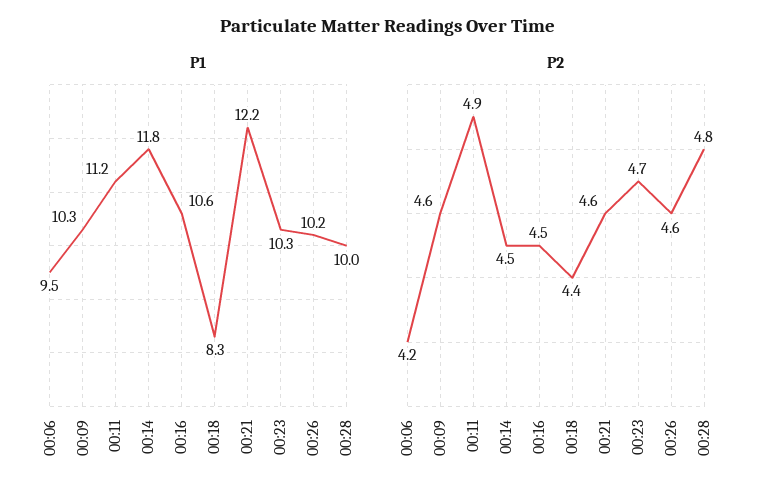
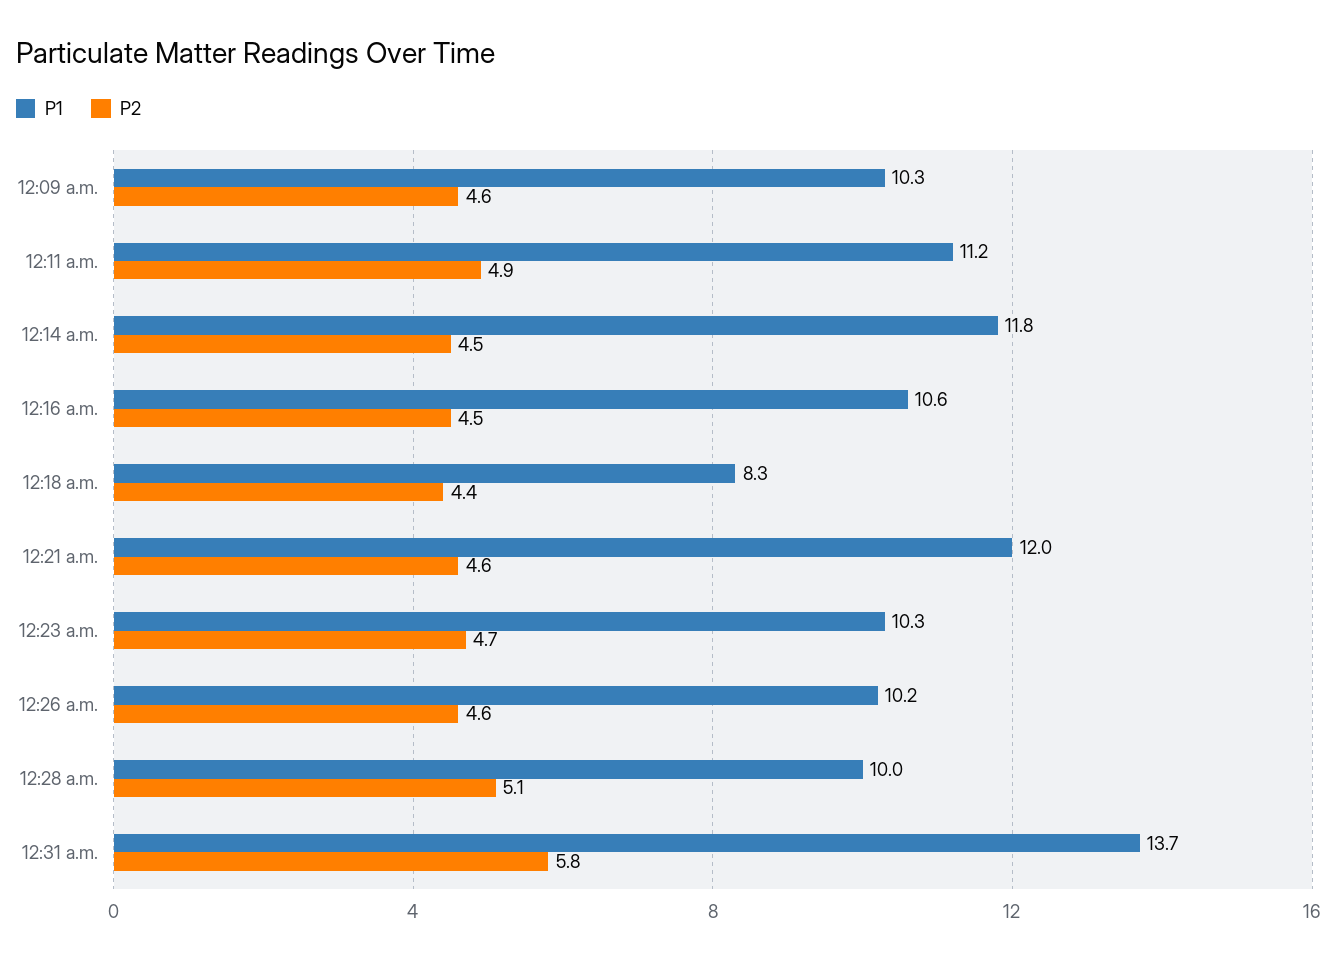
P1, 00:06: 9.5 -> none
P1, 00:21: 12.2 -> 12
P2, 00:06: 4.2 -> none
P2, 00:28: 4.8 -> 5.1
P1, 12:31 a.m.: none -> 13.7
P2, 12:31 a.m.: none -> 5.8

